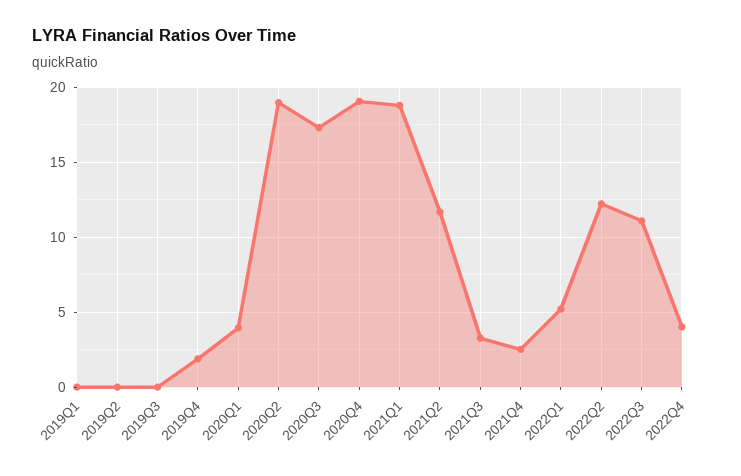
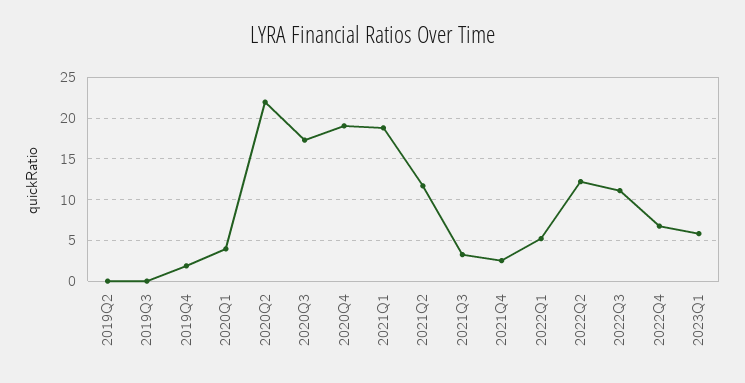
2019Q1: 0 -> none
2020Q2: 19 -> 22
2022Q4: 4 -> 7
2023Q1: none -> 6

